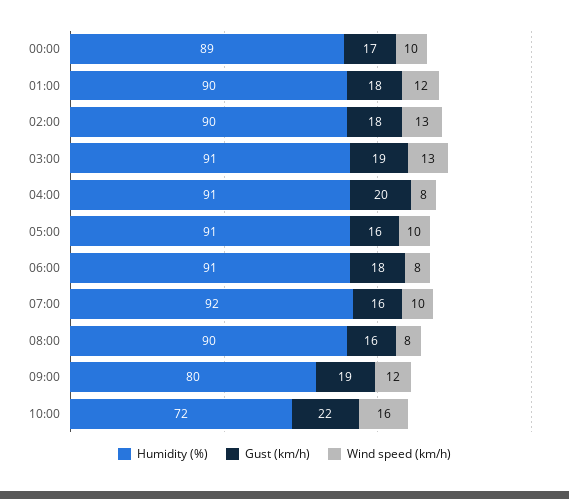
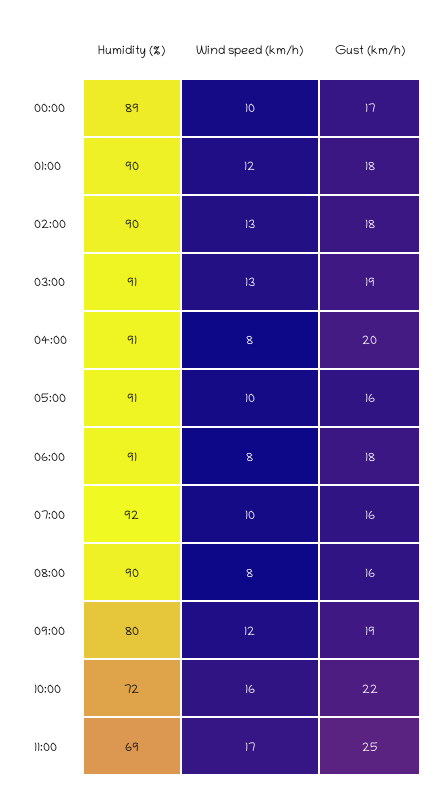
Humidity (%), 11:00: none -> 69
Wind speed (km/h), 11:00: none -> 17
Gust (km/h), 11:00: none -> 25

